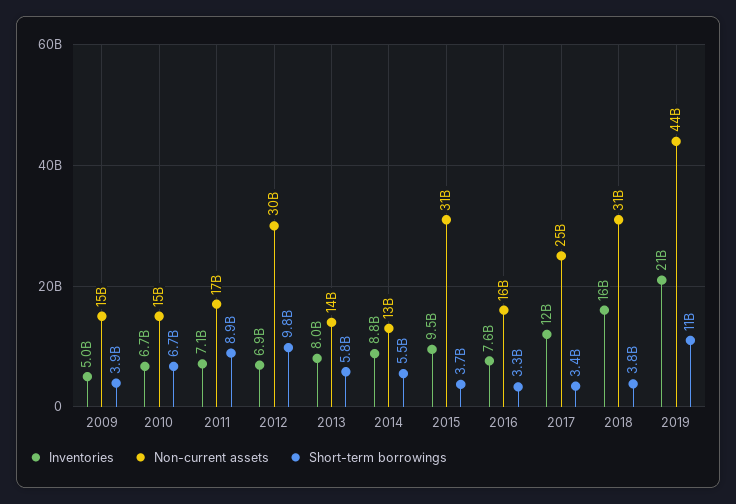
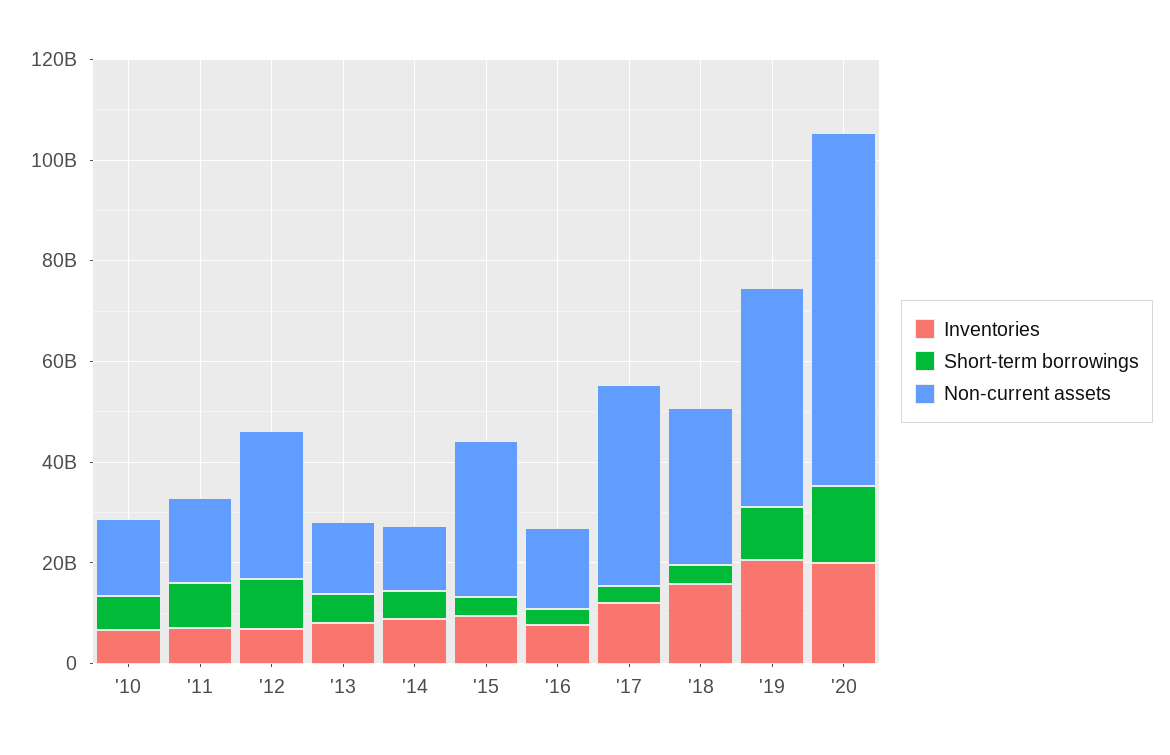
Inventories, 2009: 5000000000 -> none
Non-current assets, 2009: 15000000000 -> none
Short-term borrowings, 2009: 3900000000 -> none
Non-current assets, 2017: 25000000000 -> 40000000000
Inventories, '20: none -> 20000000000
Short-term borrowings, '20: none -> 15000000000
Non-current assets, '20: none -> 70000000000

